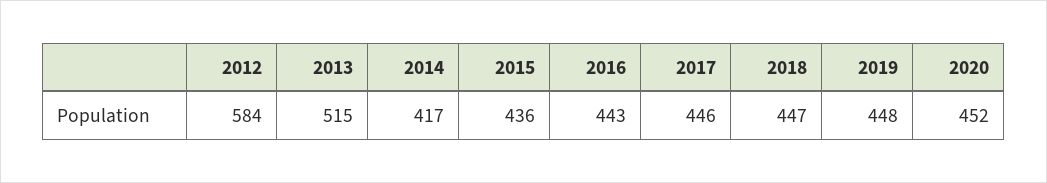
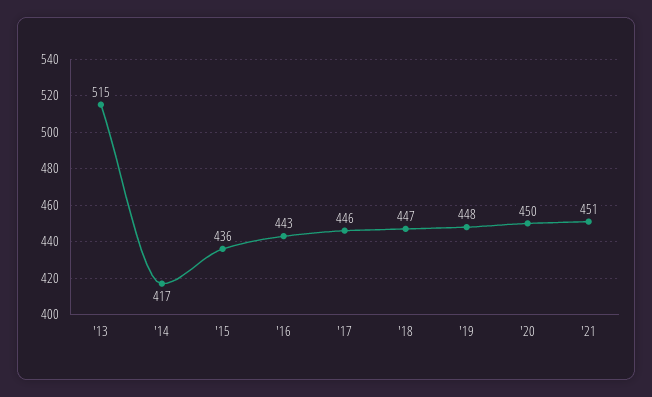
2012: 584 -> none
2020: 452 -> 450
'21: none -> 451

